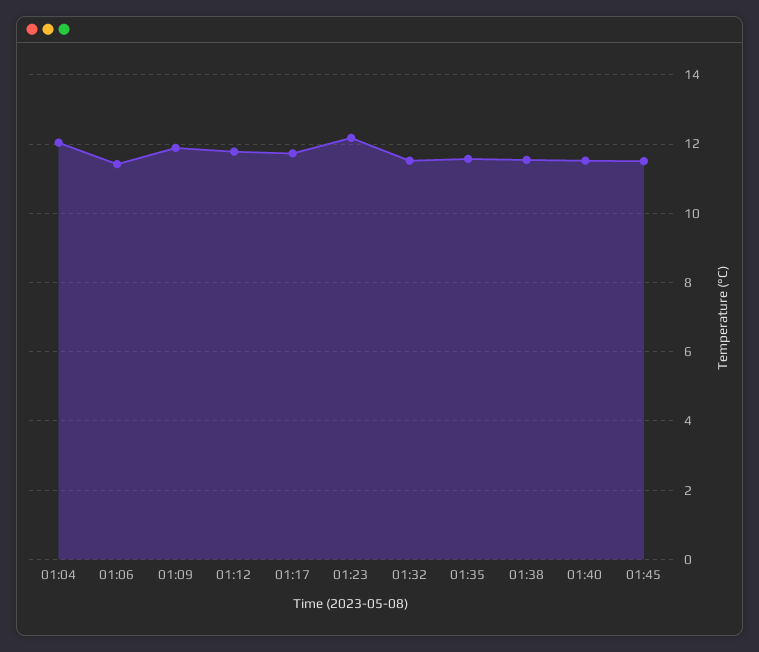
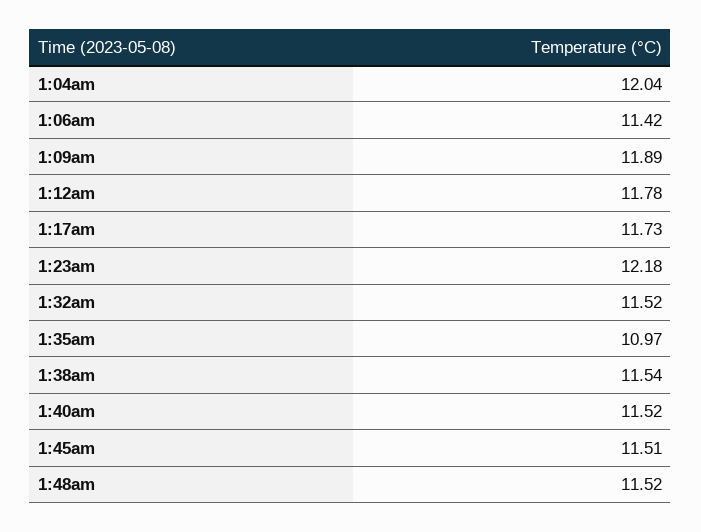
01:35: 11.6 -> 10.97
1:48am: none -> 11.52

